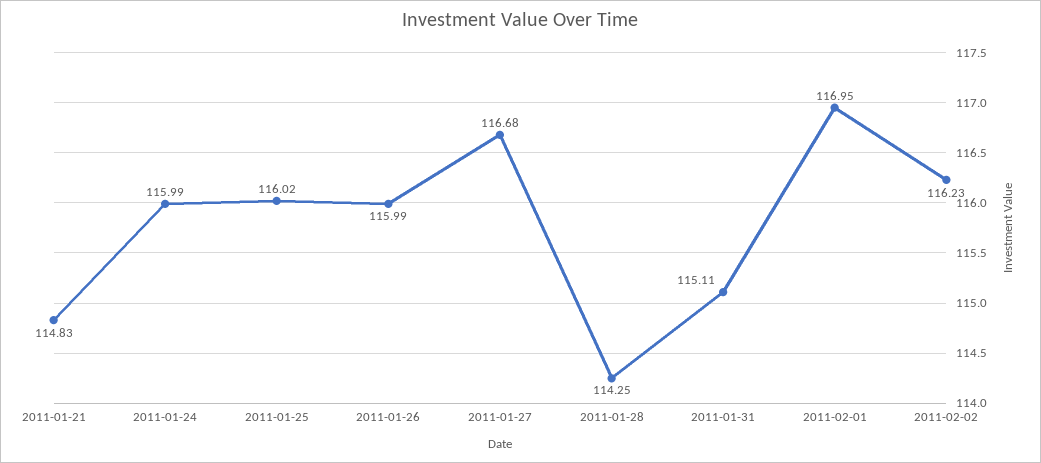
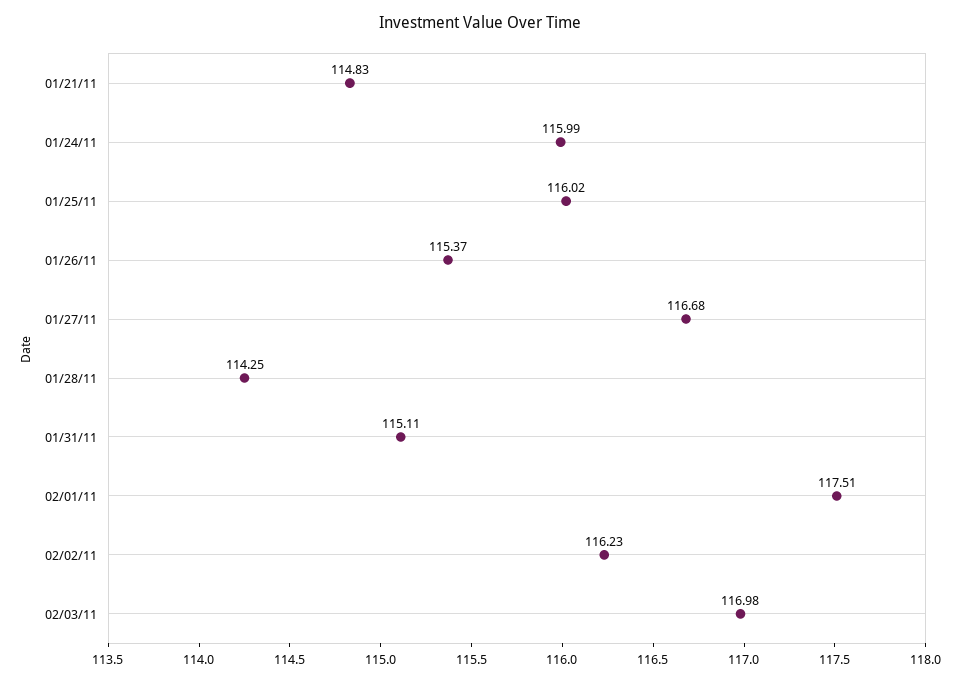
2011-01-26: 115.99 -> 115.37
2011-02-01: 116.95 -> 117.51
02/03/11: none -> 116.98

